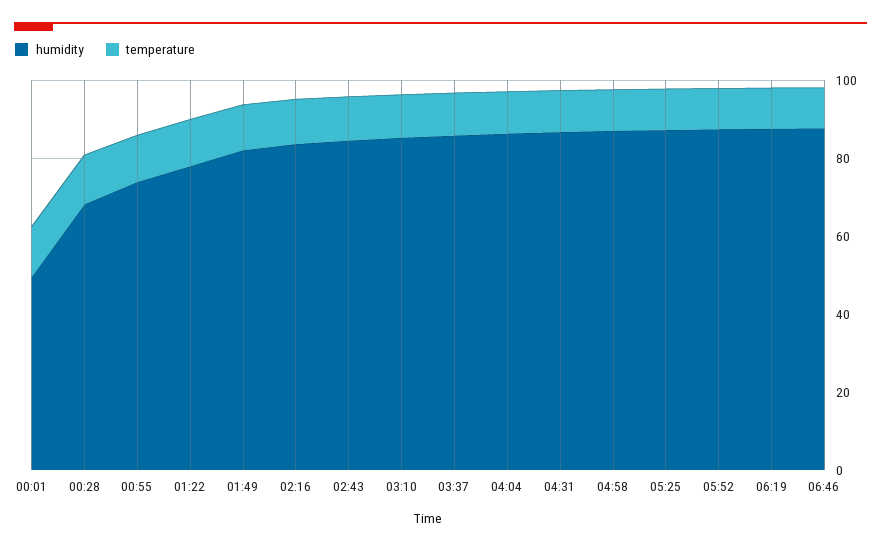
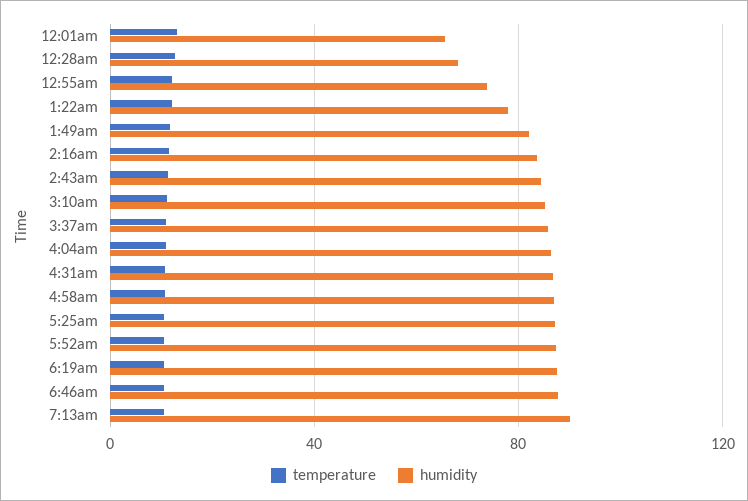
humidity, 00:01: 50 -> 65
temperature, 7:13am: none -> 10
humidity, 7:13am: none -> 90

